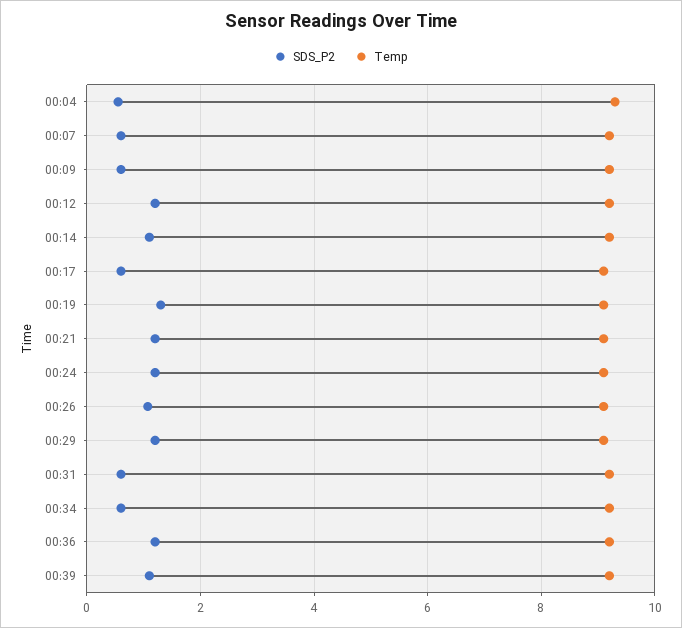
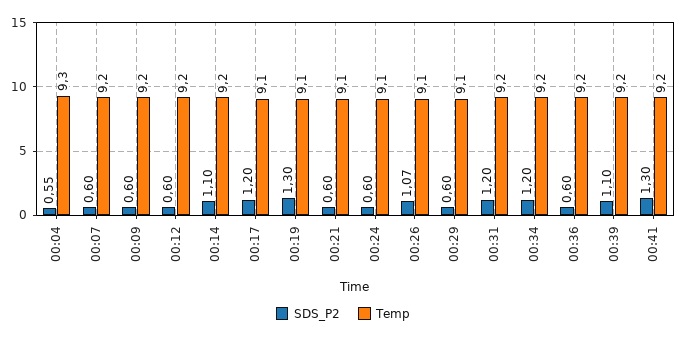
SDS_P2, 00:12: 1.2 -> 0.6
SDS_P2, 00:17: 0.6 -> 1.2
SDS_P2, 00:21: 1.2 -> 0.6
SDS_P2, 00:24: 1.2 -> 0.6
SDS_P2, 00:29: 1.2 -> 0.6
SDS_P2, 00:31: 0.6 -> 1.2
SDS_P2, 00:34: 0.6 -> 1.2
SDS_P2, 00:36: 1.2 -> 0.6
SDS_P2, 00:41: none -> 1.3
Temp, 00:41: none -> 9.2

